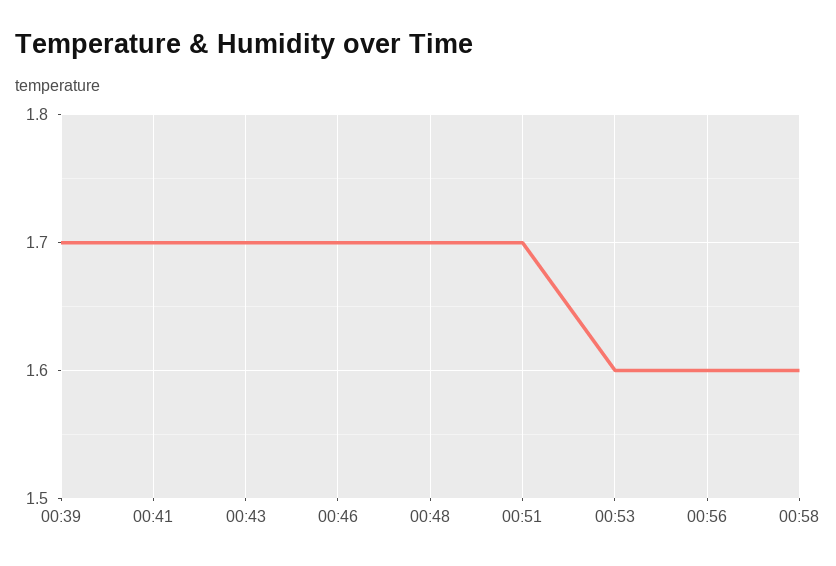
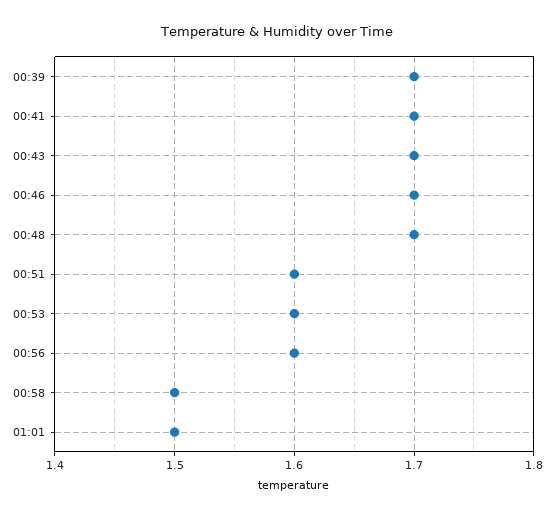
00:51: 1.7 -> 1.6
00:58: 1.6 -> 1.5
01:01: none -> 1.5

